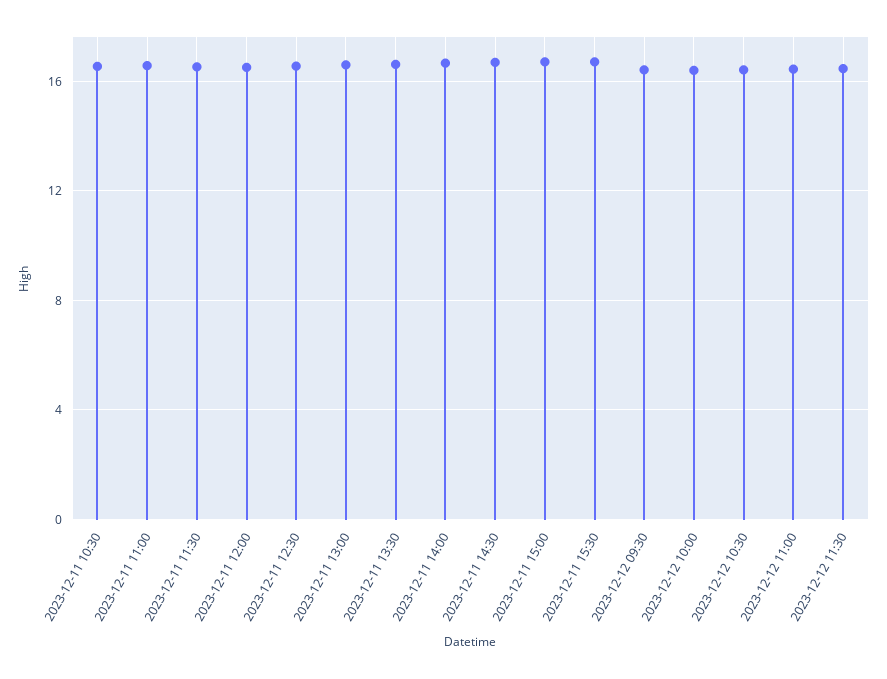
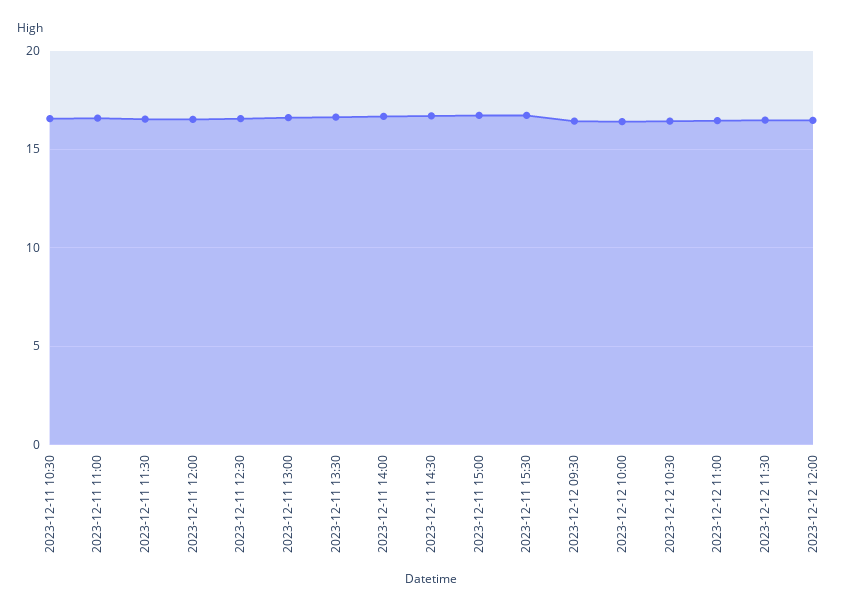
2023-12-12 12:00: none -> 16.5

